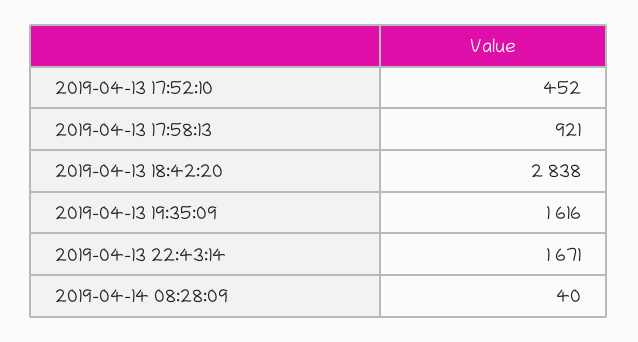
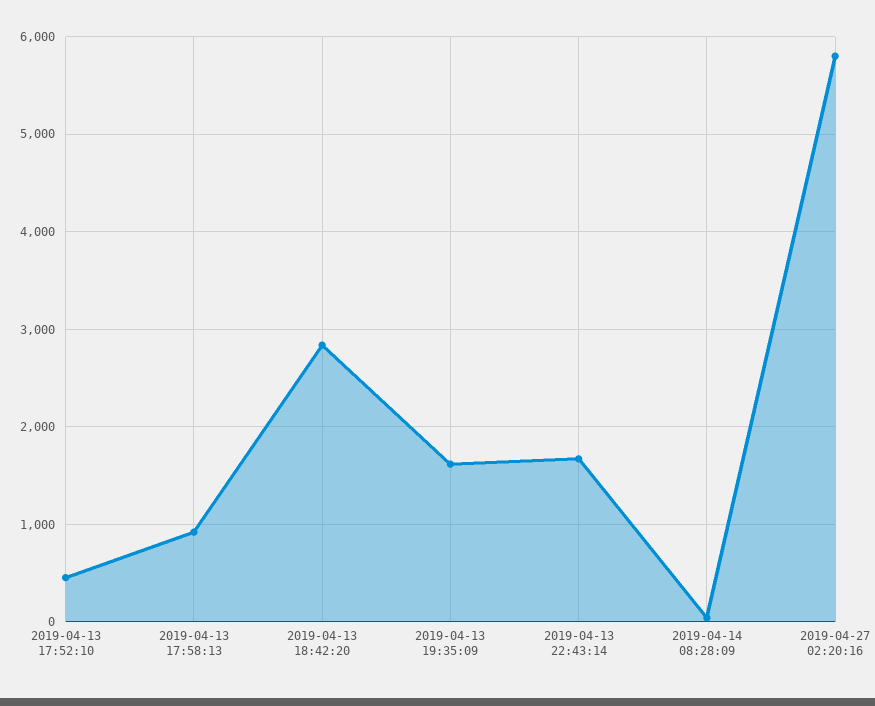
2019-04-27 02:20:16: none -> 5800

